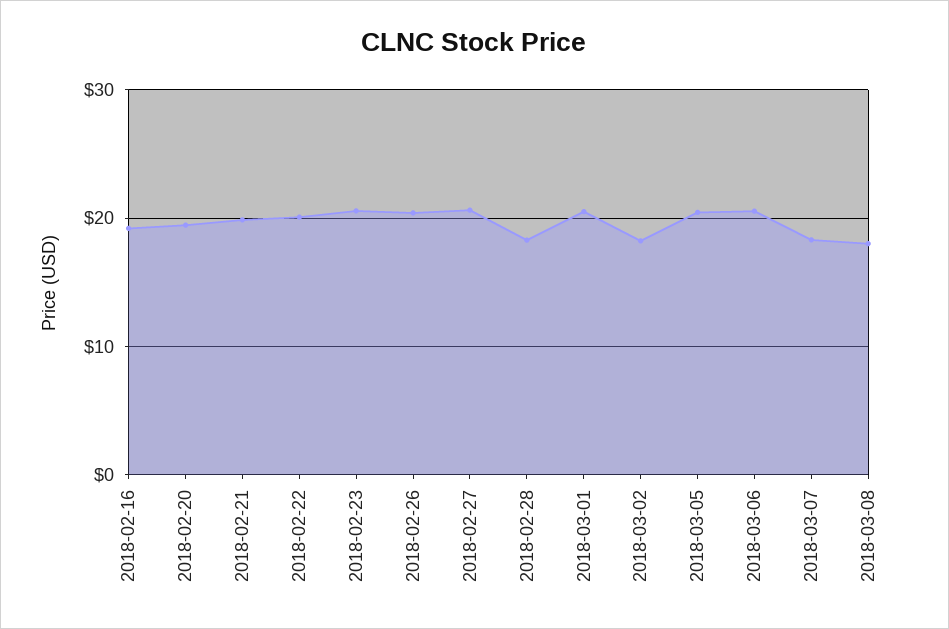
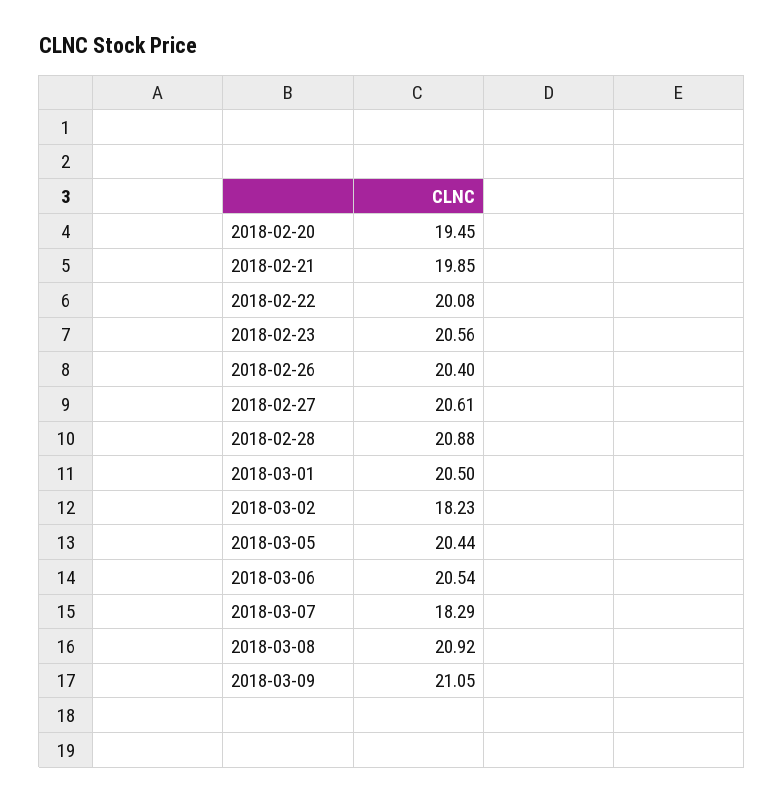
2018-02-16: 19 -> none
2018-02-28: 18 -> 20.88
2018-03-08: 18 -> 20.92
2018-03-09: none -> 21.05

